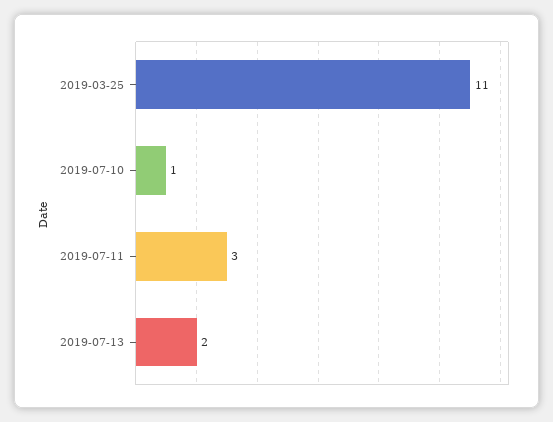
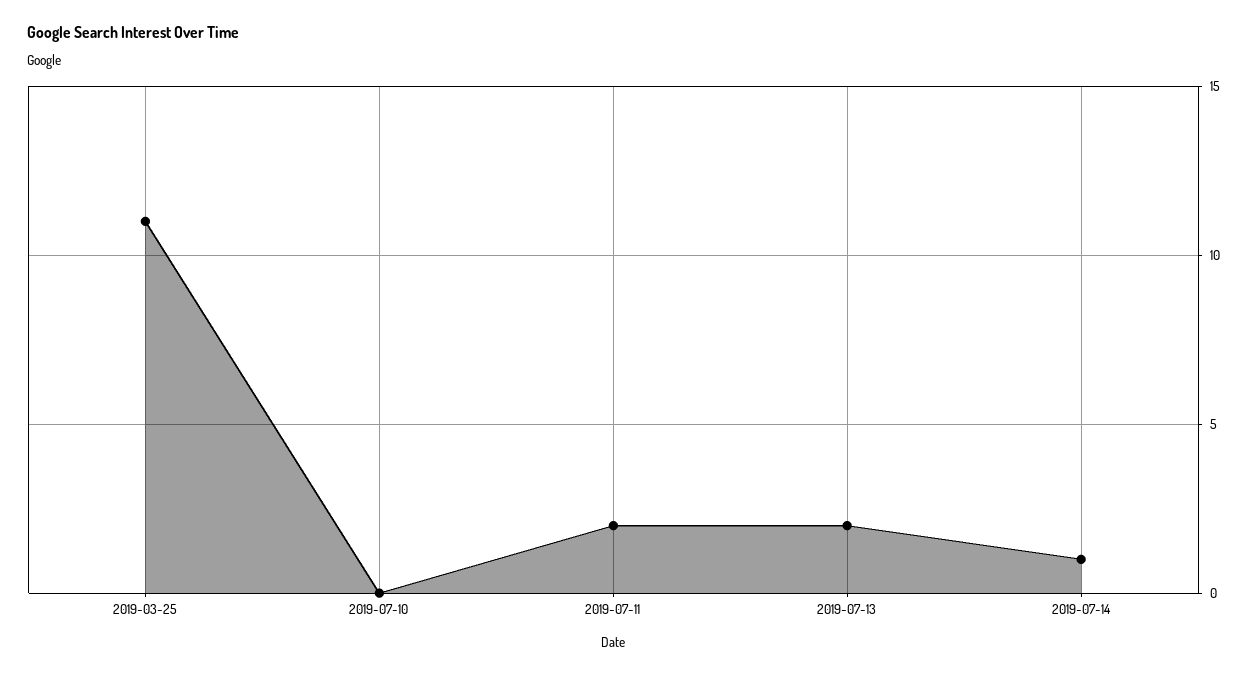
2019-07-10: 1 -> 0
2019-07-11: 3 -> 2
2019-07-14: none -> 1

